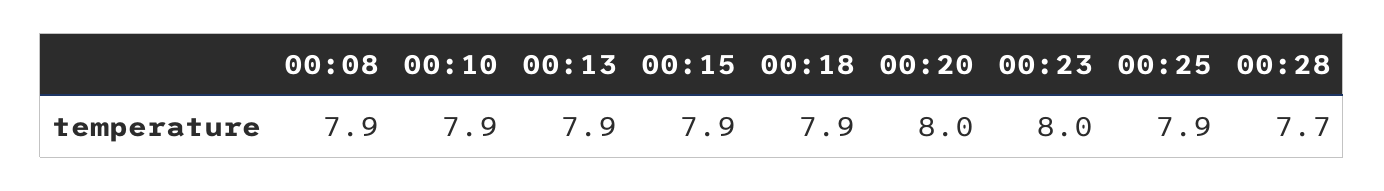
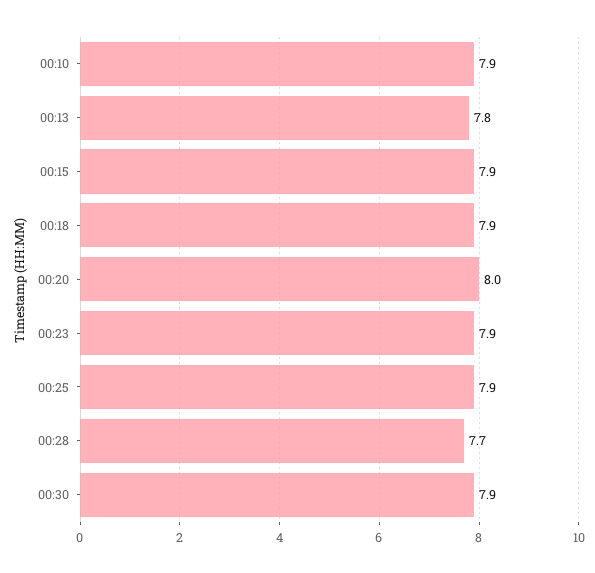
00:08: 7.9 -> none
00:13: 7.9 -> 7.8
00:23: 8 -> 7.9
00:30: none -> 7.9

